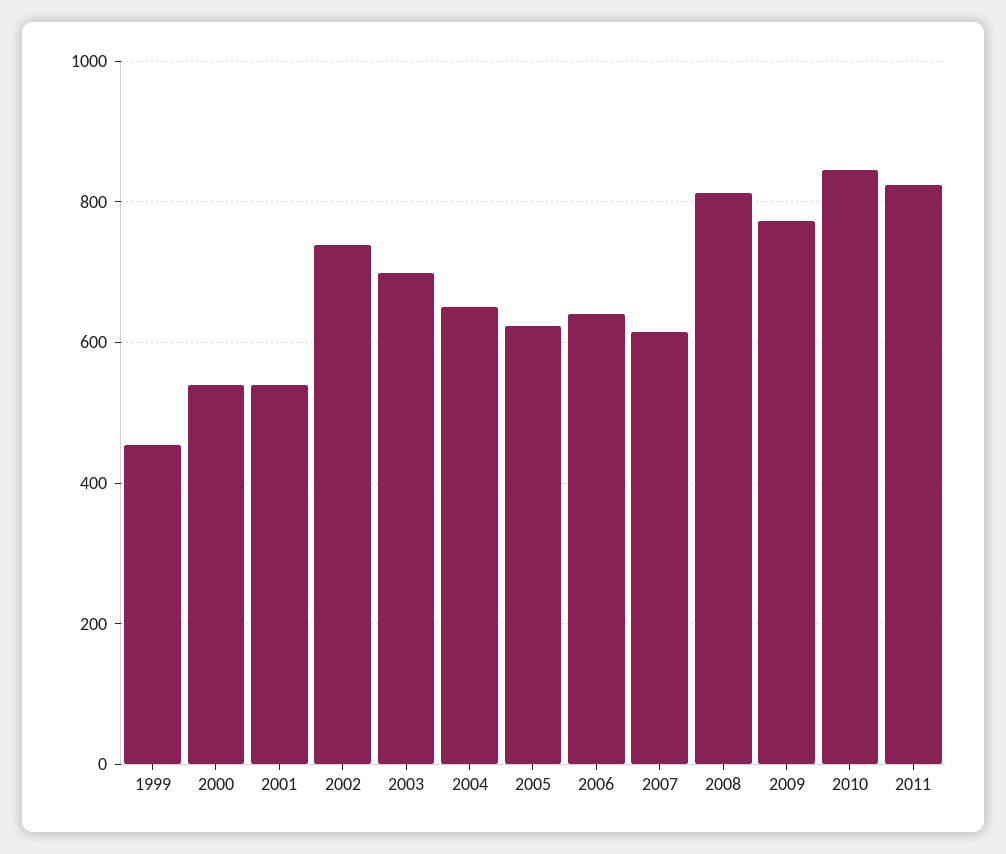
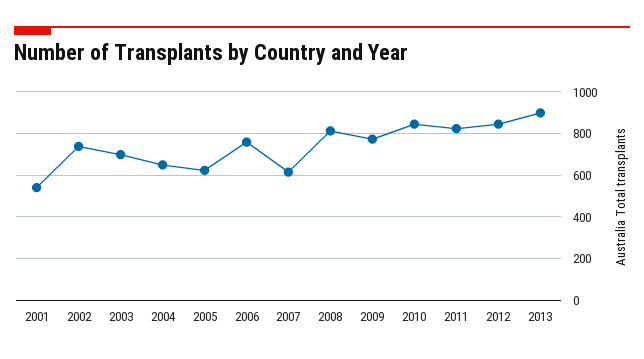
1999: 460 -> none
2000: 540 -> none
2006: 640 -> 750
2012: none -> 850
2013: none -> 900

